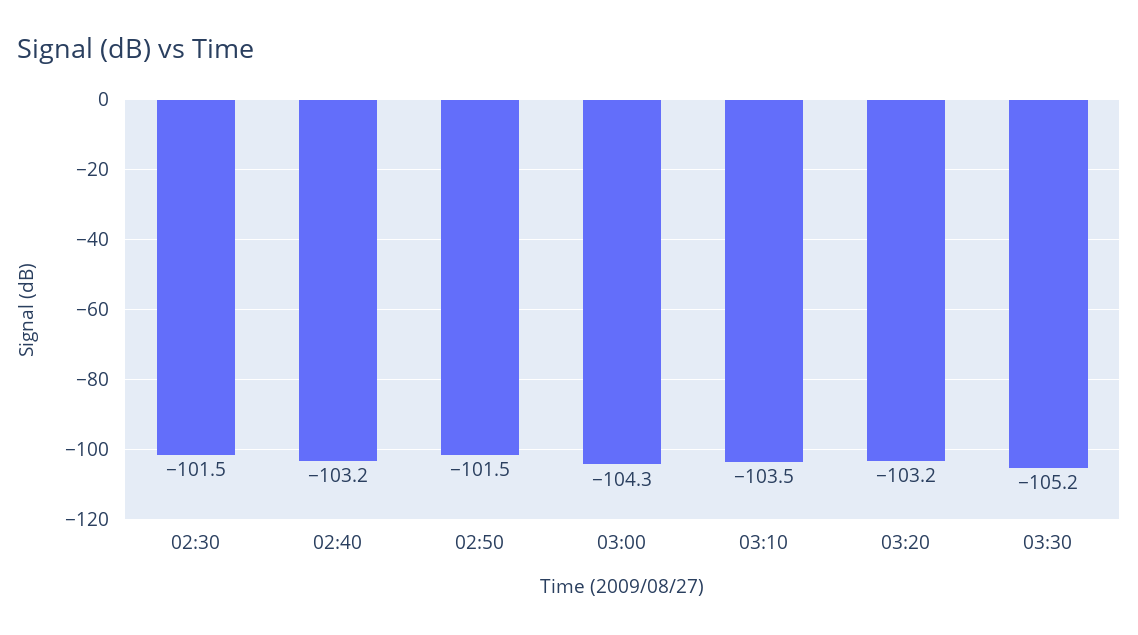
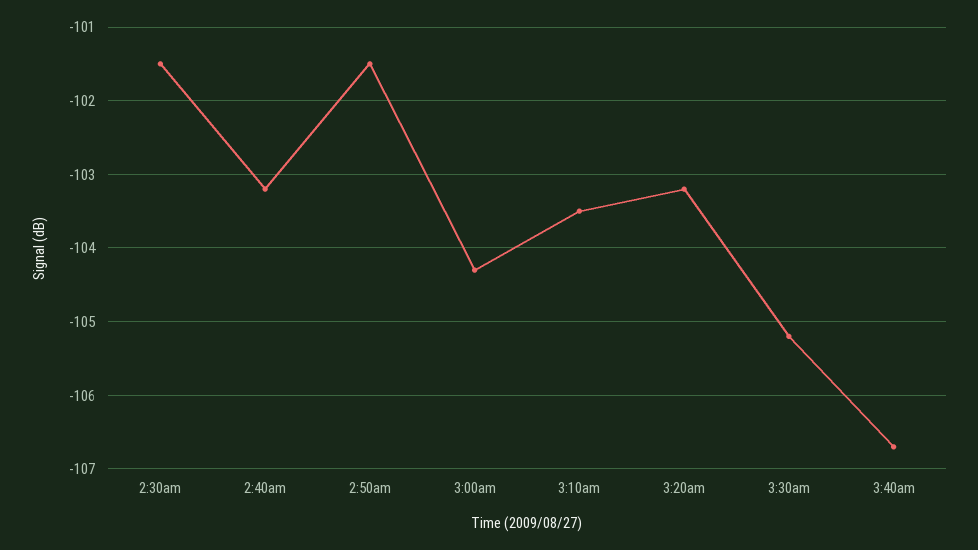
3:40am: none -> -106.7

